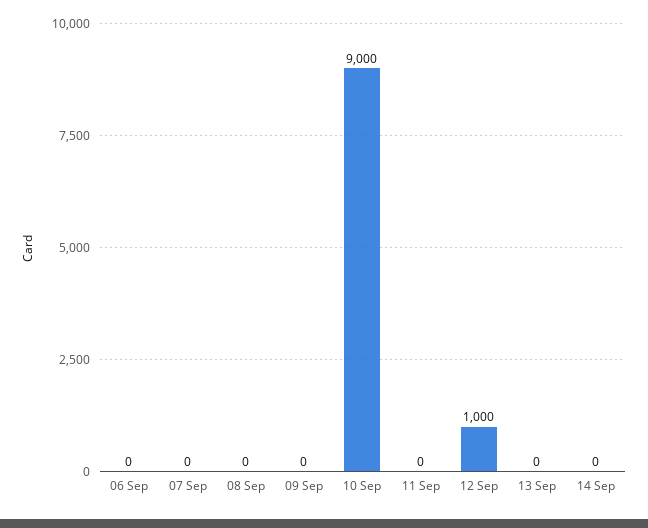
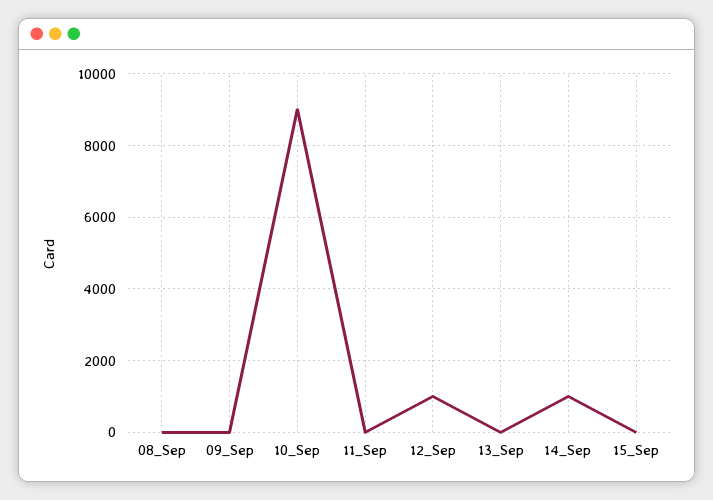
06 Sep: 0 -> none
07 Sep: 0 -> none
14 Sep: 0 -> 1000
15_Sep: none -> 0

